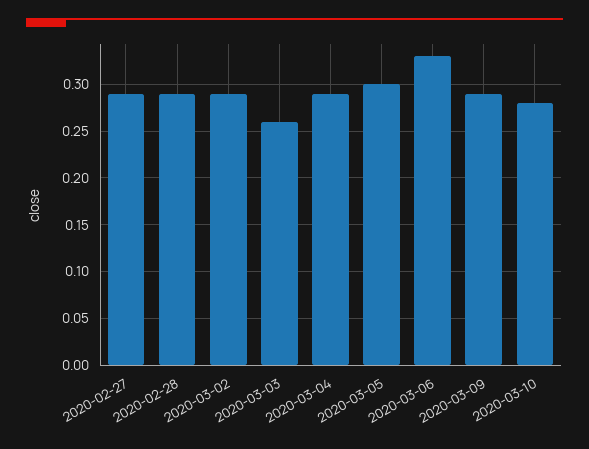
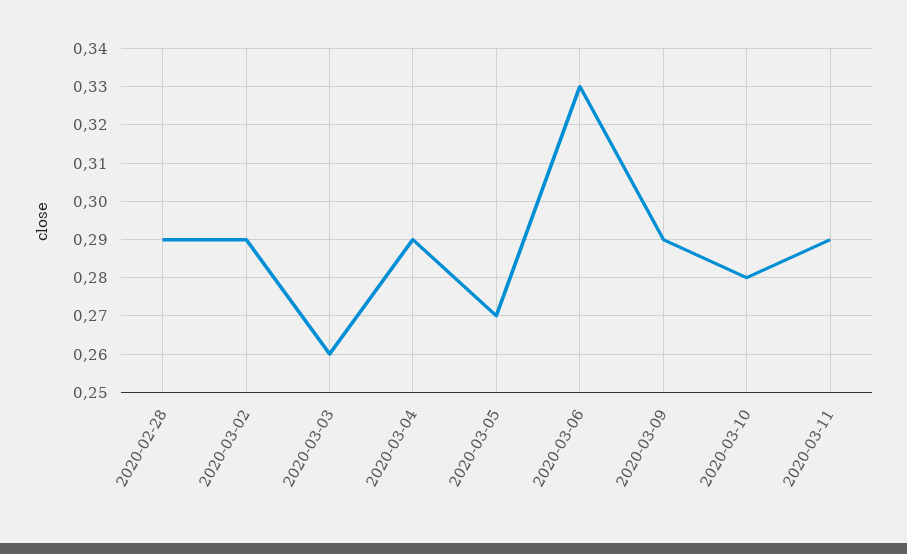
2020-02-27: 0.29 -> none
2020-03-05: 0.3 -> 0.27
2020-03-11: none -> 0.29

